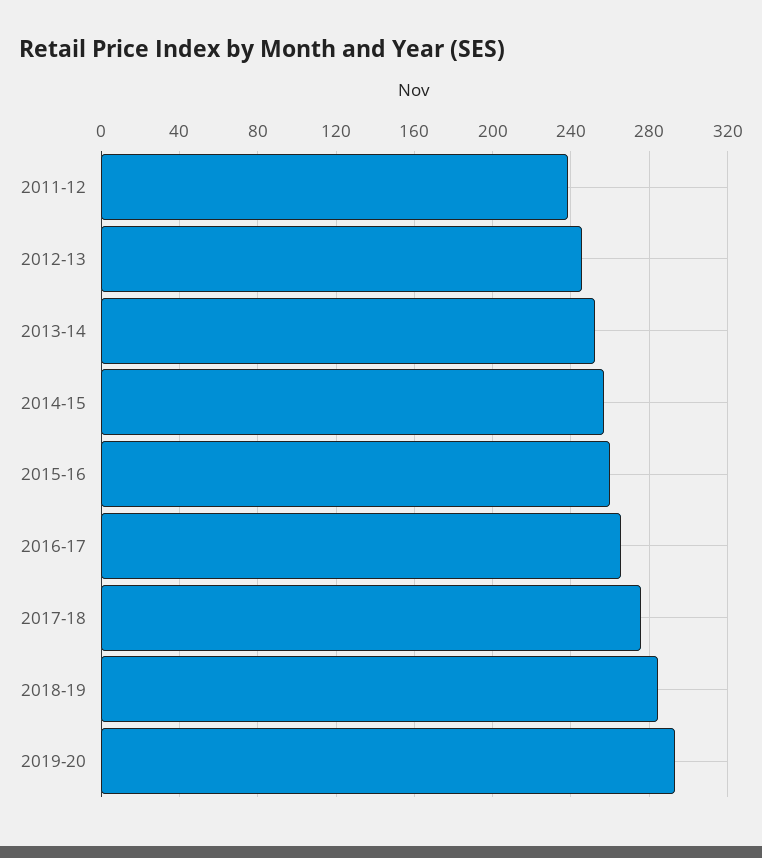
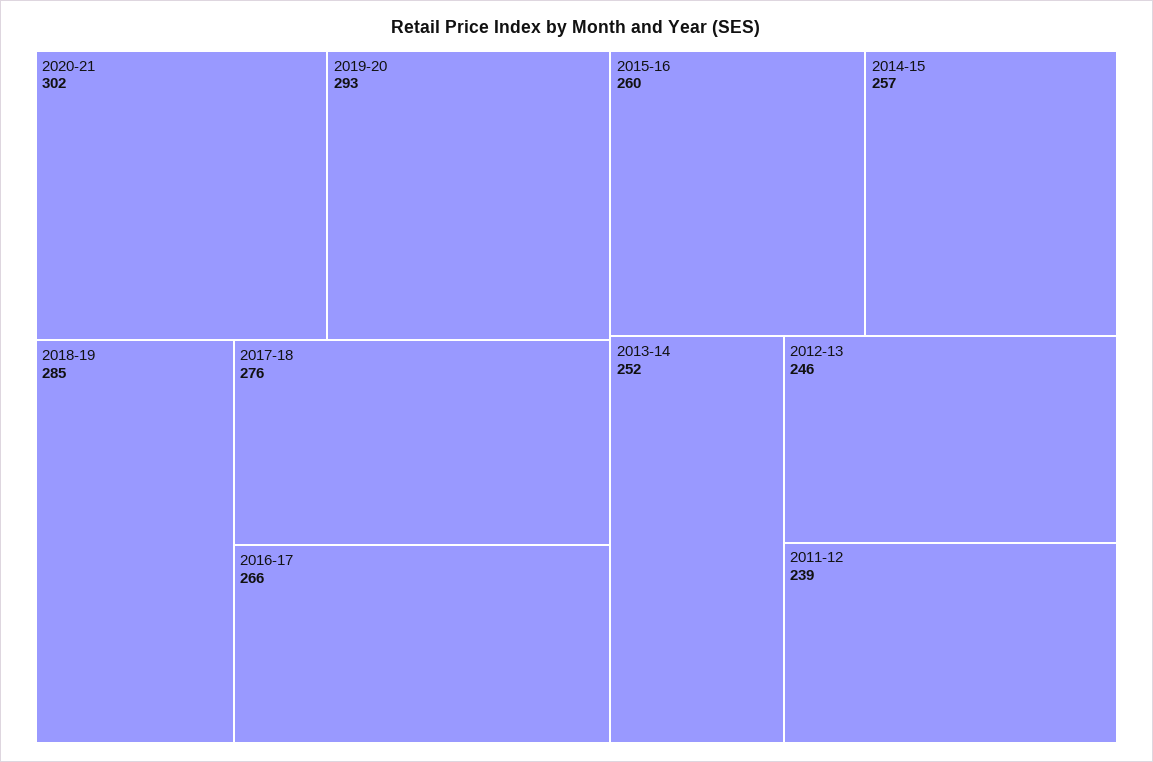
2020-21: none -> 302

